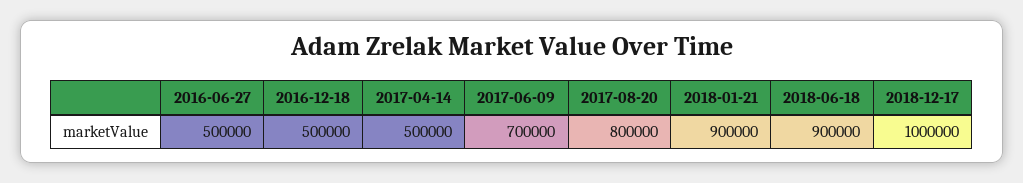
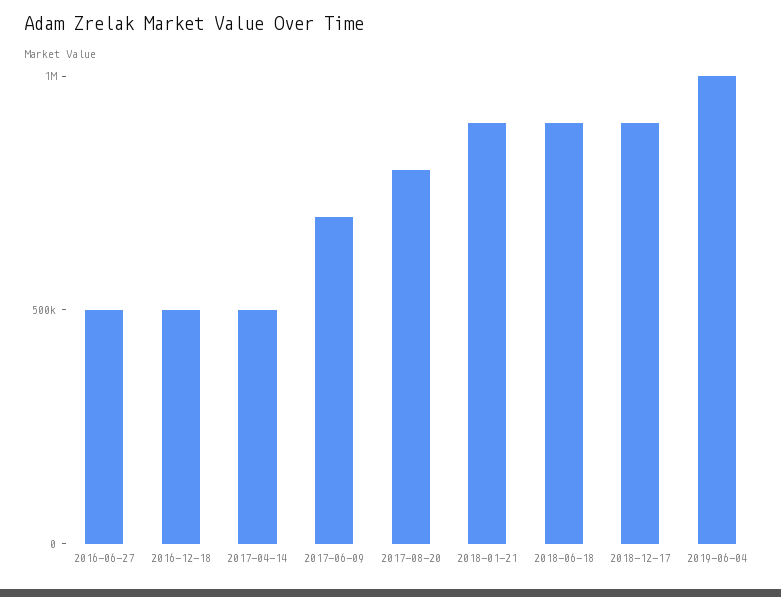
2018-12-17: 1000000 -> 900000
2019-06-04: none -> 1000000

